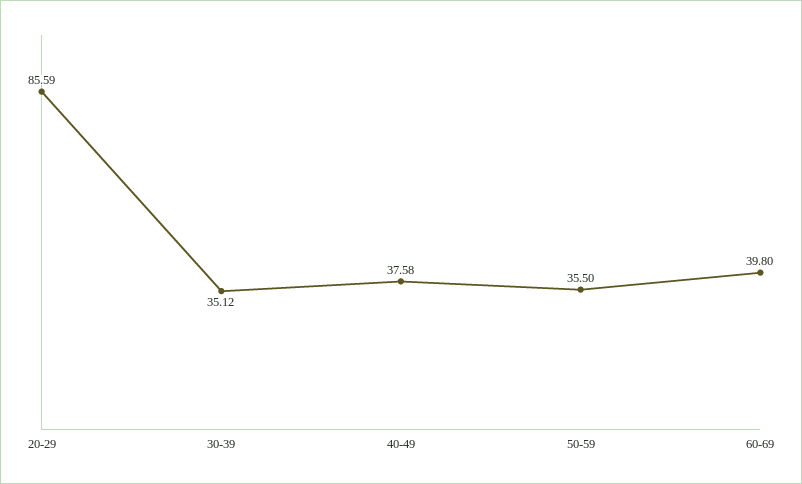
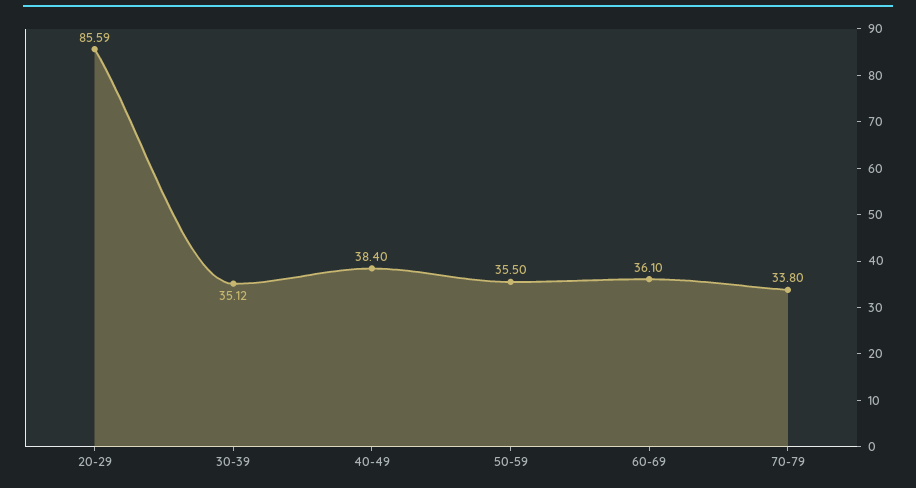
40-49: 37.58 -> 38.4
60-69: 39.8 -> 36.1
70-79: none -> 33.8

